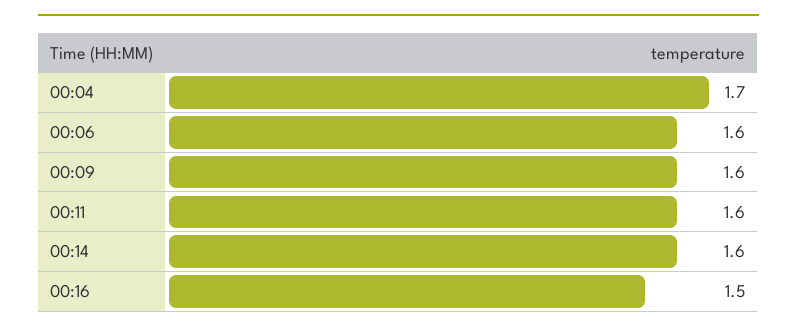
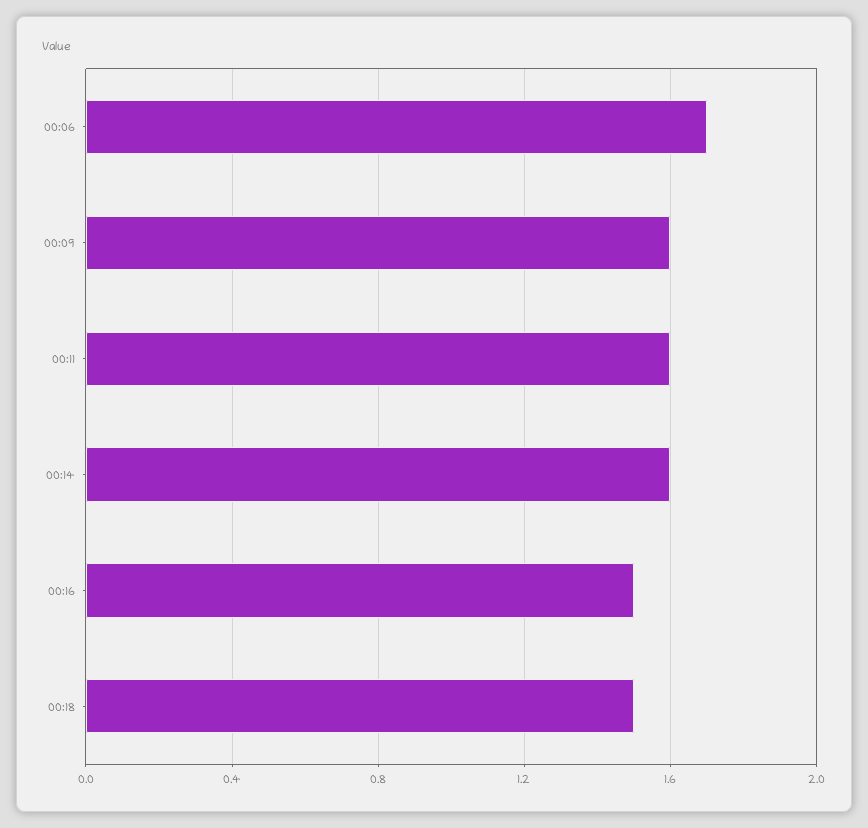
00:04: 1.7 -> none
00:06: 1.6 -> 1.7
00:18: none -> 1.5

